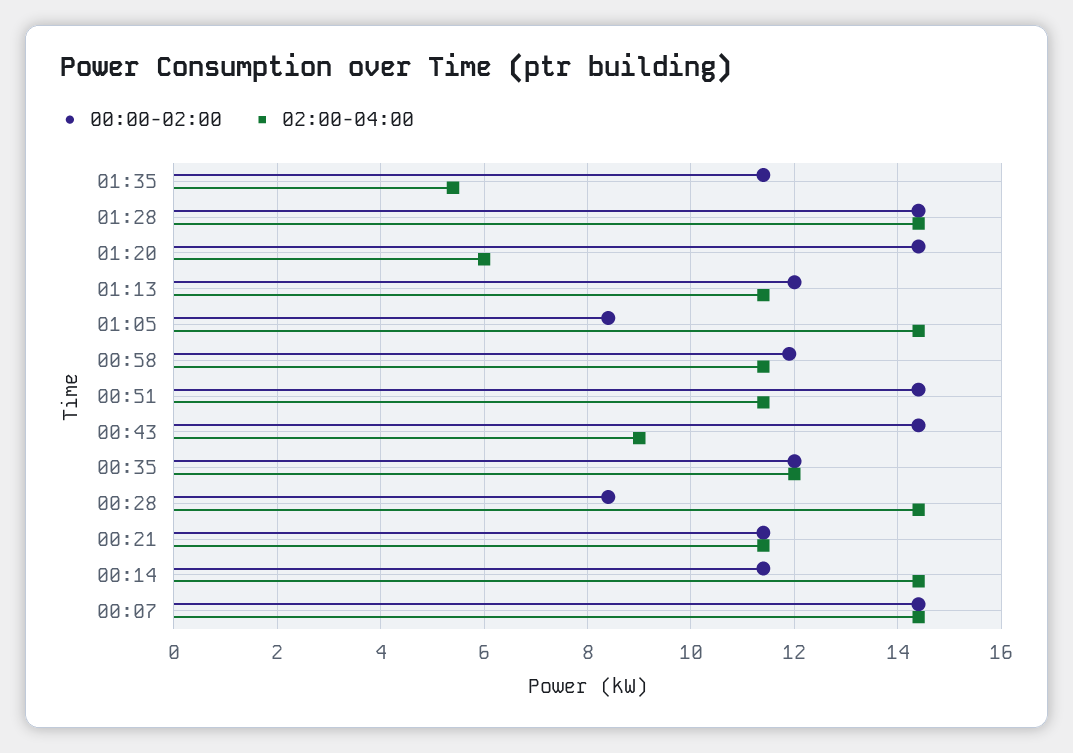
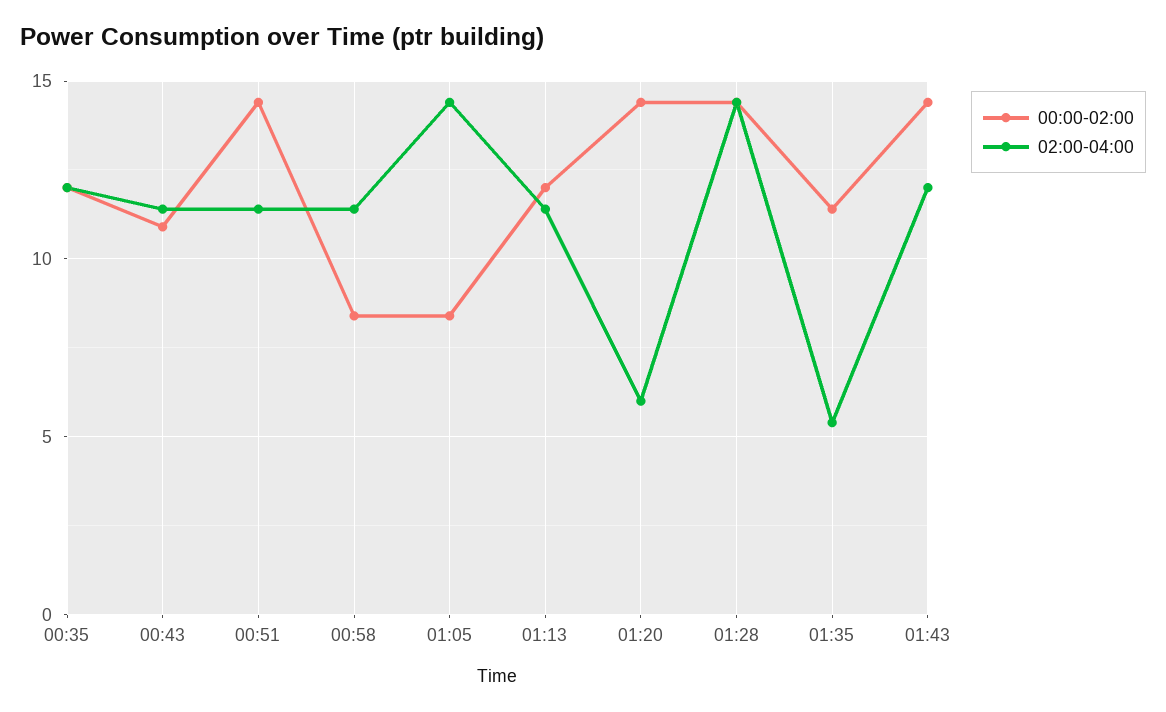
00:00-02:00, 00:58: 12 -> 8.5
00:00-02:00, 00:43: 14.5 -> 11
02:00-04:00, 00:43: 9 -> 11.5
00:00-02:00, 00:28: 8.5 -> none
02:00-04:00, 00:28: 14.5 -> none
00:00-02:00, 00:21: 11.5 -> none
02:00-04:00, 00:21: 11.5 -> none
00:00-02:00, 00:14: 11.5 -> none
02:00-04:00, 00:14: 14.5 -> none
00:00-02:00, 00:07: 14.5 -> none
02:00-04:00, 00:07: 14.5 -> none
00:00-02:00, 01:43: none -> 14.5
02:00-04:00, 01:43: none -> 12

